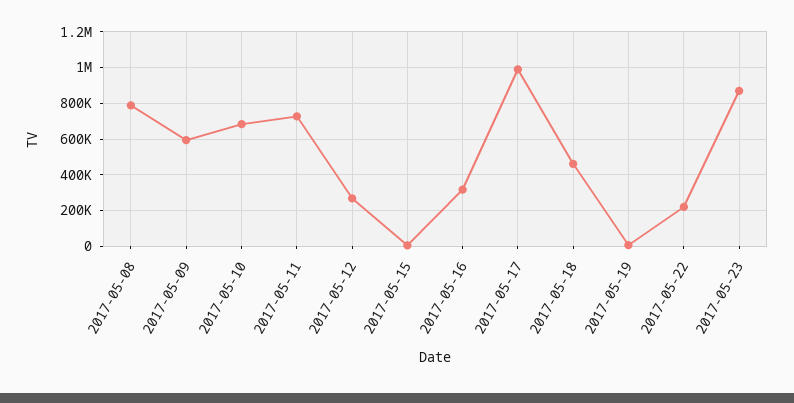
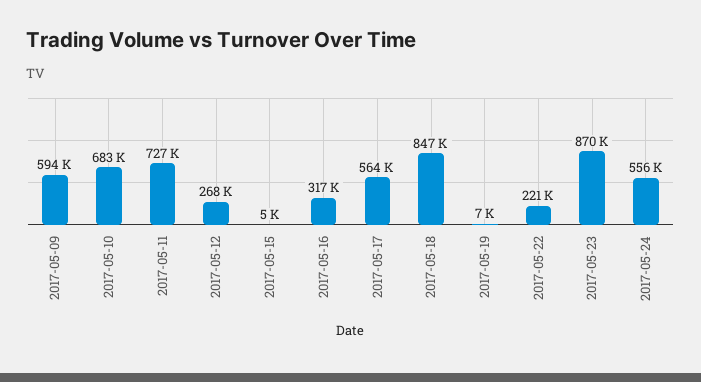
2017-05-08: 800000 -> none
2017-05-17: 1000000 -> 564000
2017-05-18: 450000 -> 847000
2017-05-24: none -> 556000

